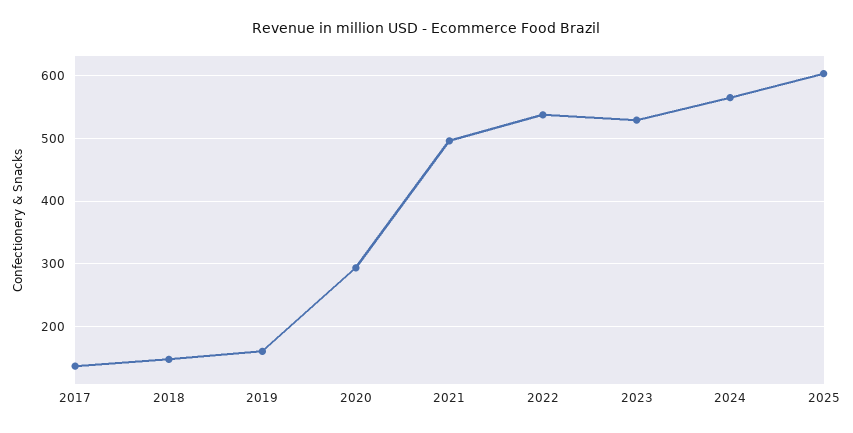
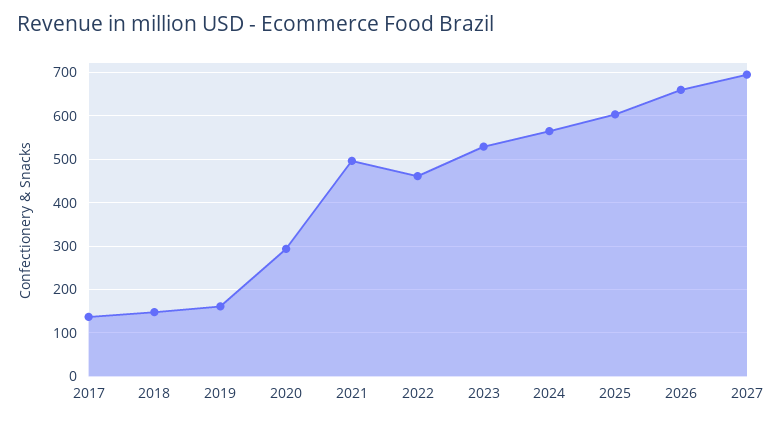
2022: 540 -> 460
2026: none -> 660
2027: none -> 700

